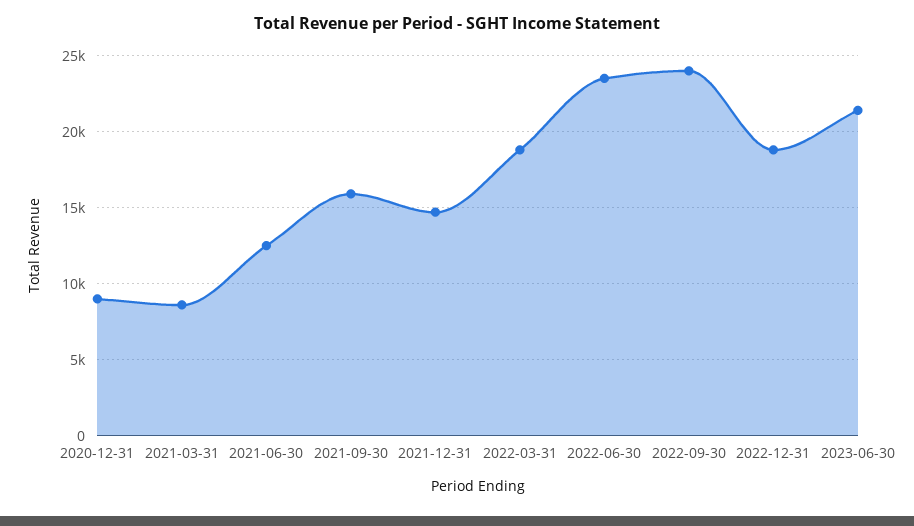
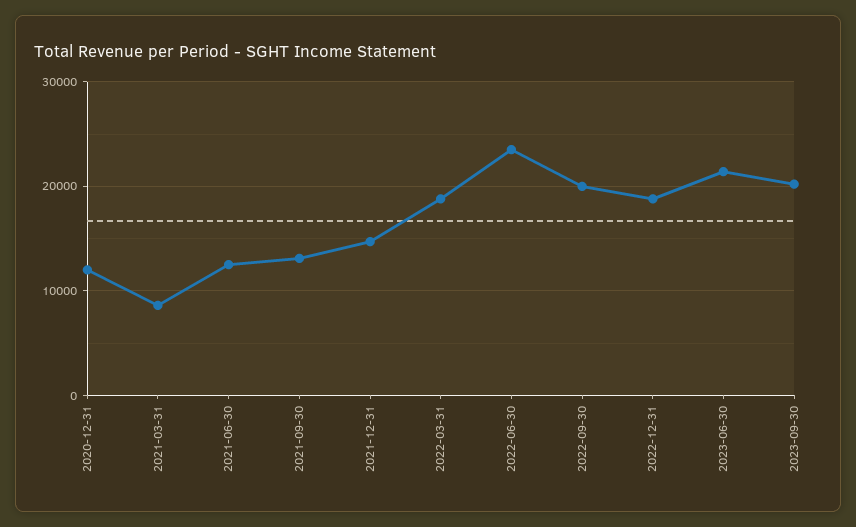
2020-12-31: 9000 -> 12000
2021-09-30: 16000 -> 13000
2022-09-30: 24000 -> 20000
2023-09-30: none -> 20000

